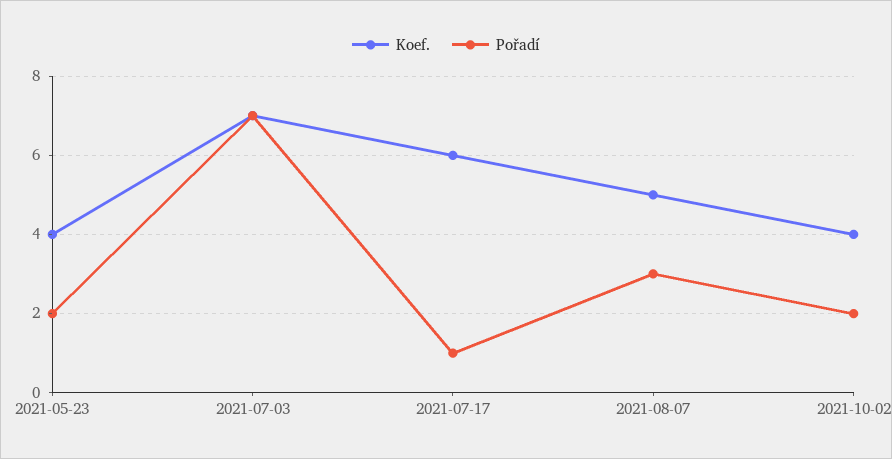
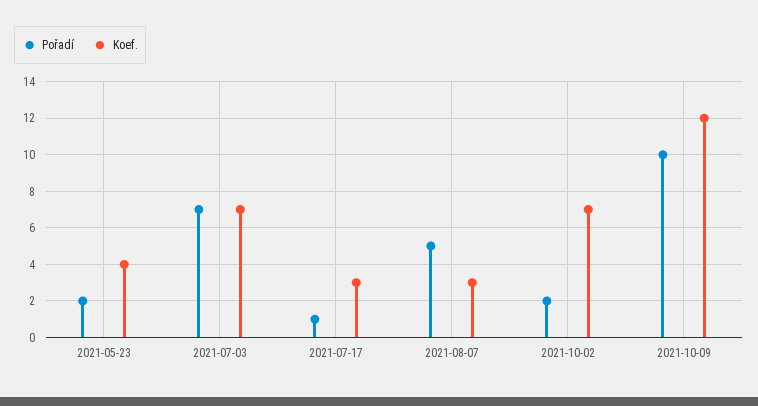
Koef., 2021-07-17: 6 -> 3
Koef., 2021-08-07: 5 -> 3
Pořadí, 2021-08-07: 3 -> 5
Koef., 2021-10-02: 4 -> 7
Pořadí, 2021-10-09: none -> 10
Koef., 2021-10-09: none -> 12

